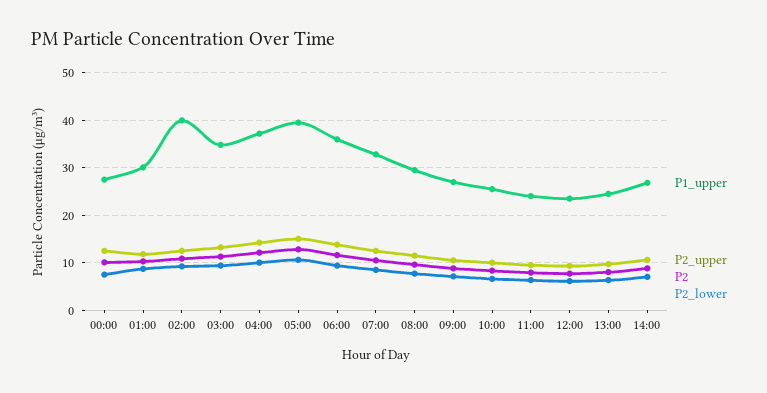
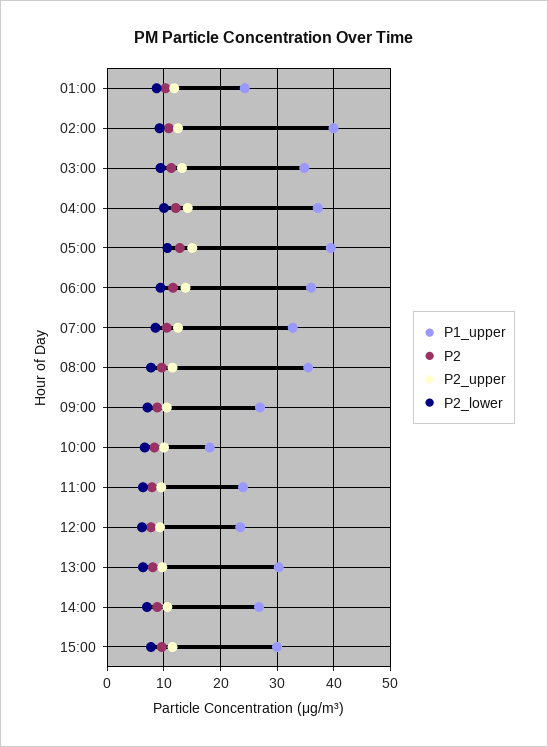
P1_upper, 00:00: 28 -> none
P2_upper, 00:00: 12 -> none
P2, 00:00: 10 -> none
P2_lower, 00:00: 8 -> none
P1_upper, 01:00: 30 -> 24
P1_upper, 08:00: 30 -> 36
P1_upper, 10:00: 26 -> 18
P1_upper, 13:00: 24 -> 30
P1_upper, 15:00: none -> 30
P2, 15:00: none -> 10
P2_upper, 15:00: none -> 12
P2_lower, 15:00: none -> 8

